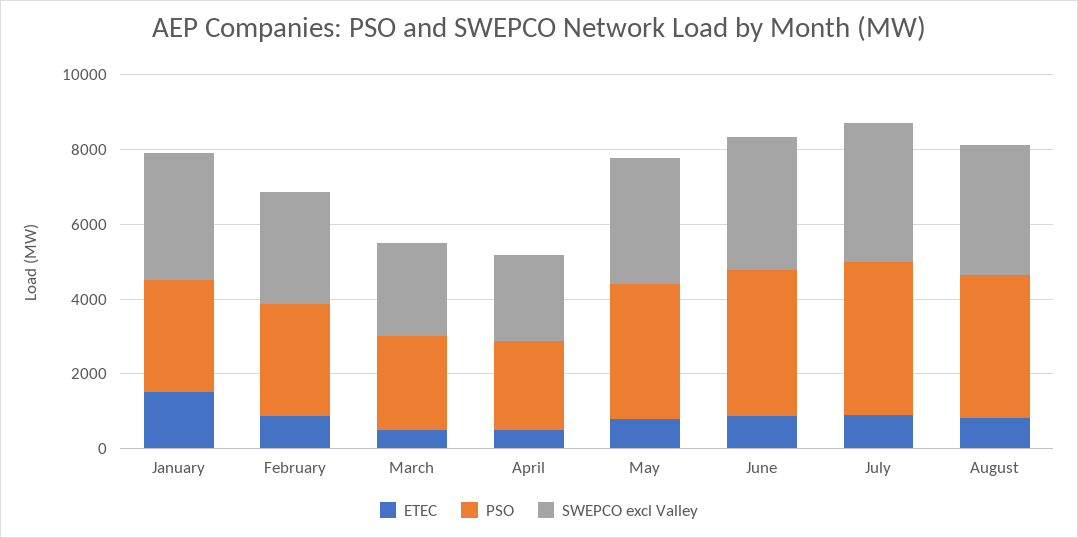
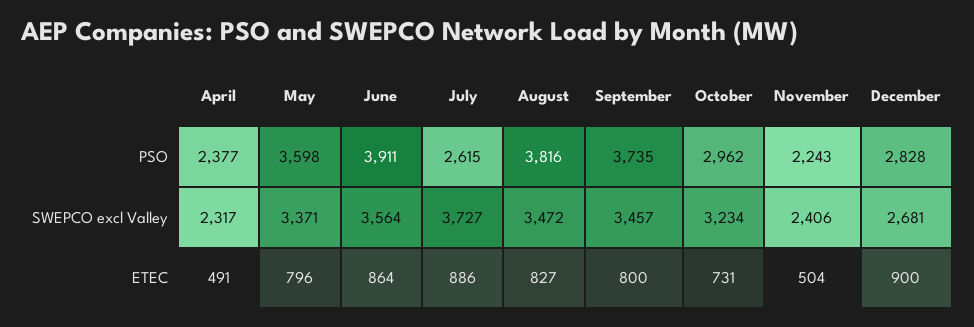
ETEC, January: 1500 -> none
PSO, January: 3000 -> none
SWEPCO excl Valley, January: 3500 -> none
ETEC, February: 1000 -> none
PSO, February: 3000 -> none
SWEPCO excl Valley, February: 3000 -> none
ETEC, March: 500 -> none
PSO, March: 2500 -> none
SWEPCO excl Valley, March: 2500 -> none
PSO, July: 4000 -> 2615
PSO, September: none -> 3735
PSO, October: none -> 2962
PSO, November: none -> 2243
PSO, December: none -> 2828
SWEPCO excl Valley, September: none -> 3457
SWEPCO excl Valley, October: none -> 3234
SWEPCO excl Valley, November: none -> 2406
SWEPCO excl Valley, December: none -> 2681
ETEC, September: none -> 800
ETEC, October: none -> 731
ETEC, November: none -> 504
ETEC, December: none -> 900

